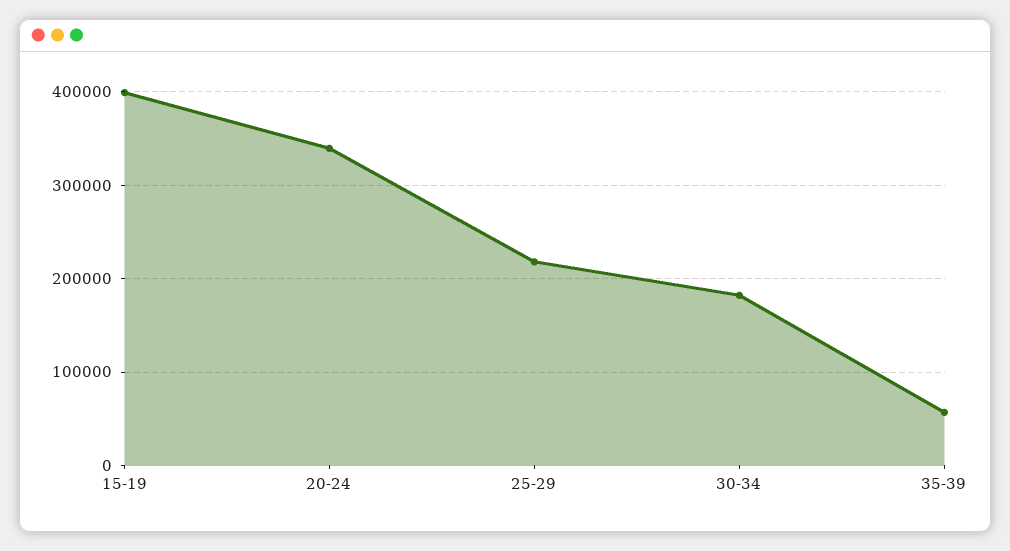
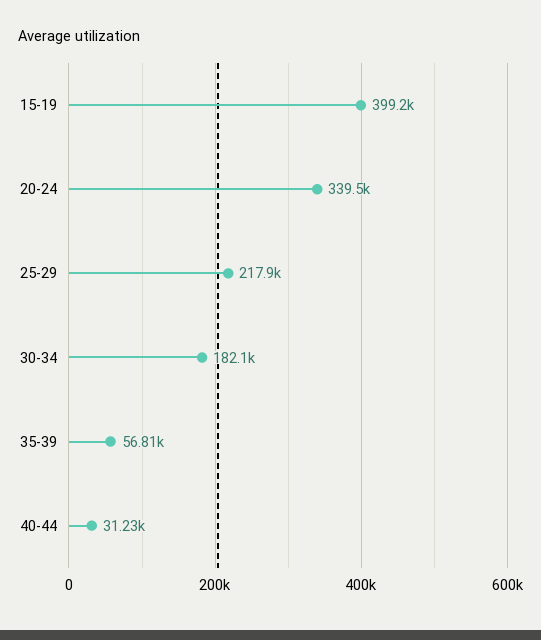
40-44: none -> 31230

